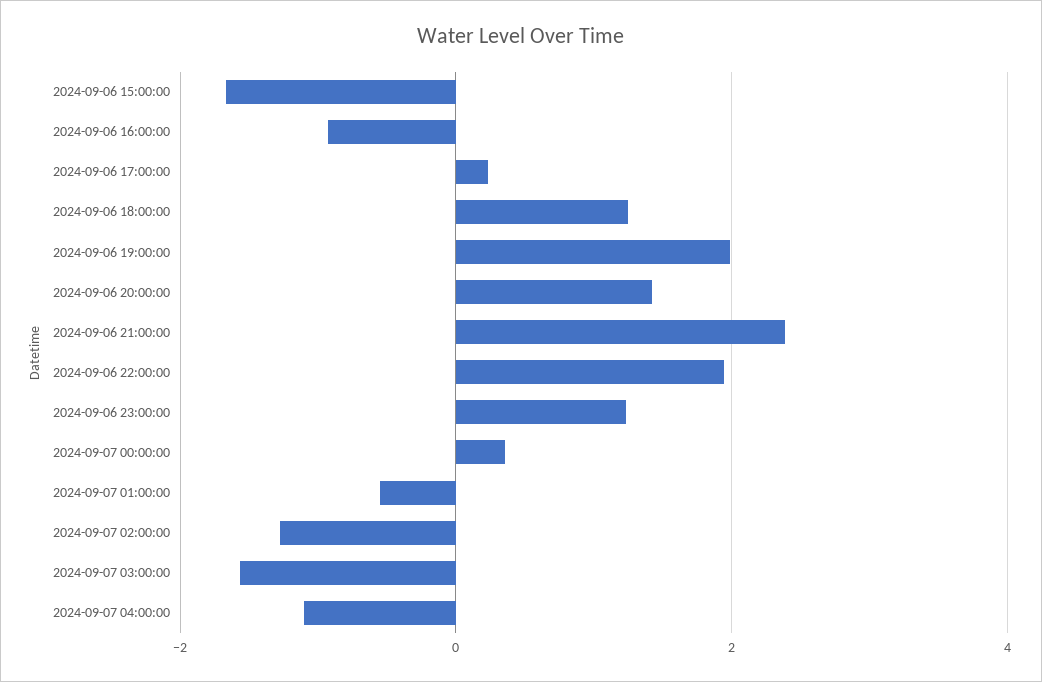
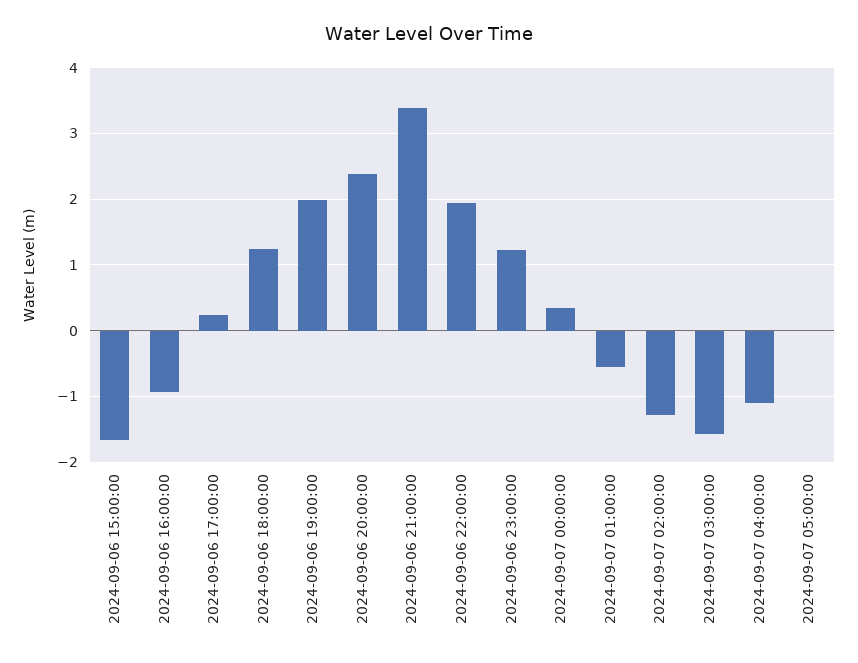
2024-09-06 20:00:00: 1.4 -> 2.4
2024-09-06 21:00:00: 2.4 -> 3.4
2024-09-07 05:00:00: none -> 0

